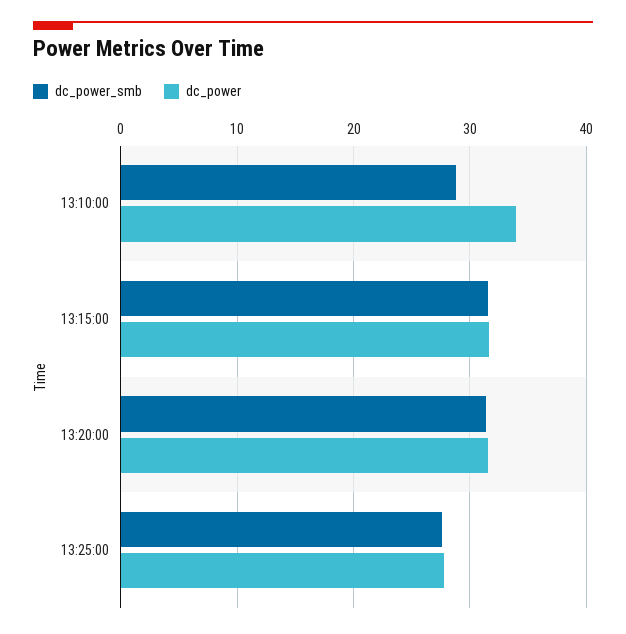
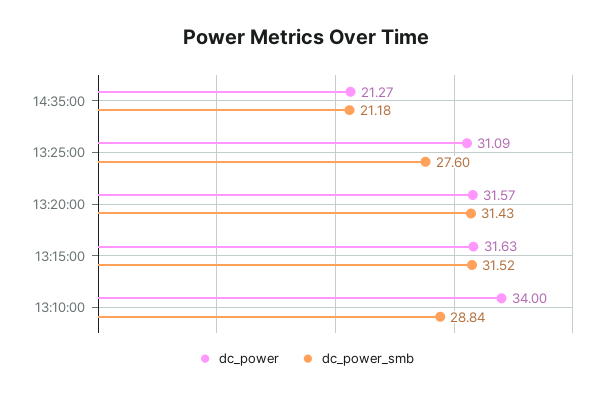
dc_power, 13:25:00: 28 -> 31.09
dc_power, 14:35:00: none -> 21.27
dc_power_smb, 14:35:00: none -> 21.18

